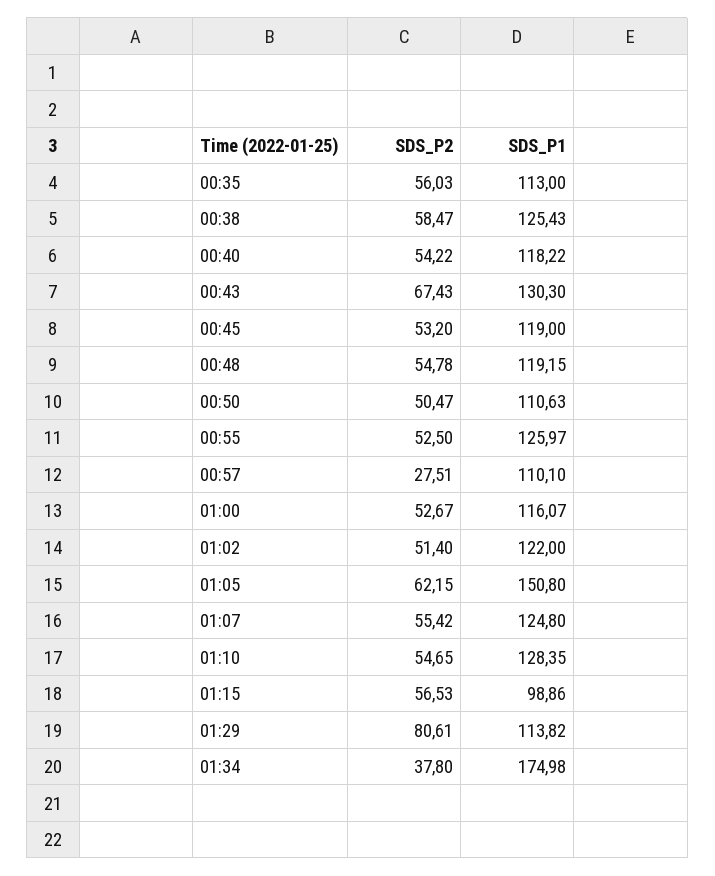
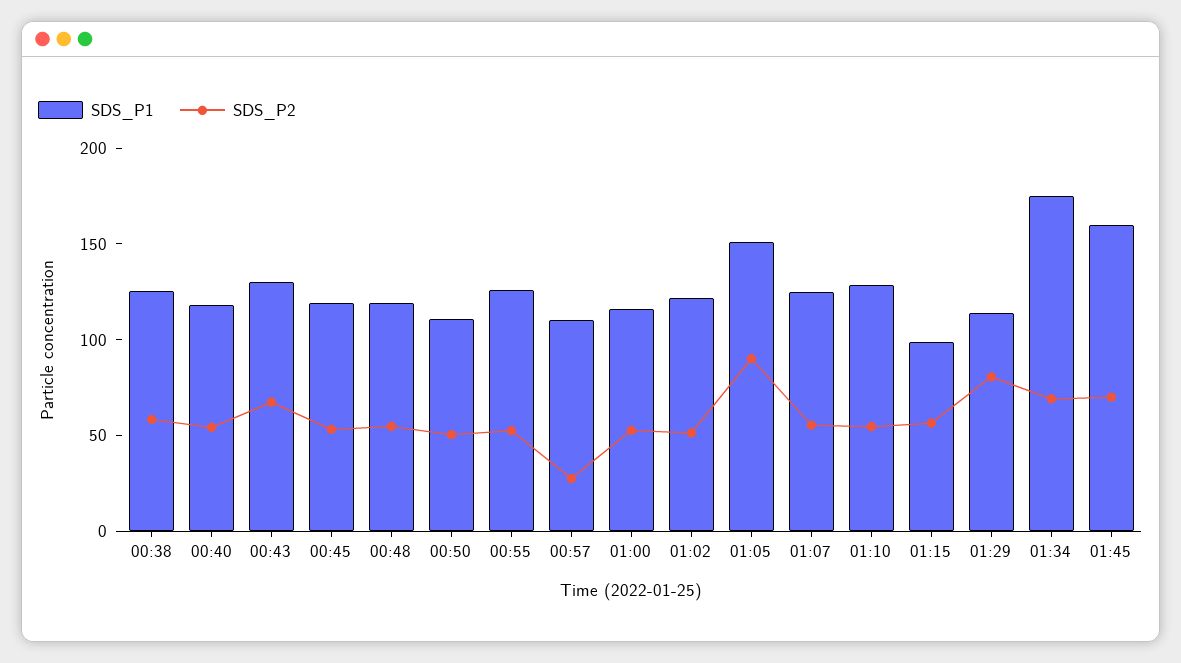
SDS_P2, 00:35: 56.03 -> none
SDS_P1, 00:35: 113 -> none
SDS_P2, 01:05: 62.15 -> 90
SDS_P2, 01:34: 37.8 -> 70
SDS_P1, 01:45: none -> 160
SDS_P2, 01:45: none -> 70

